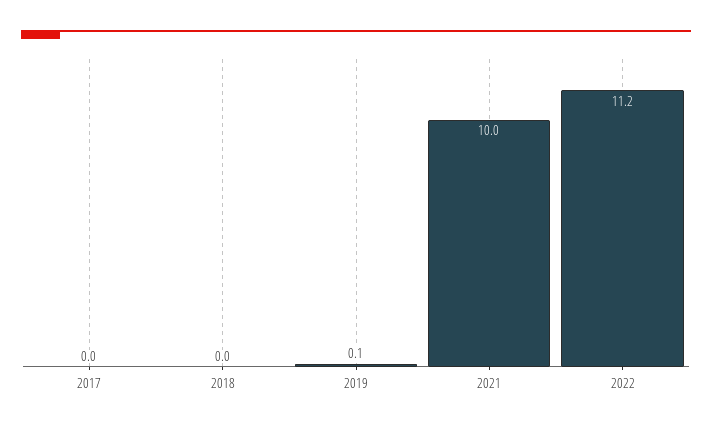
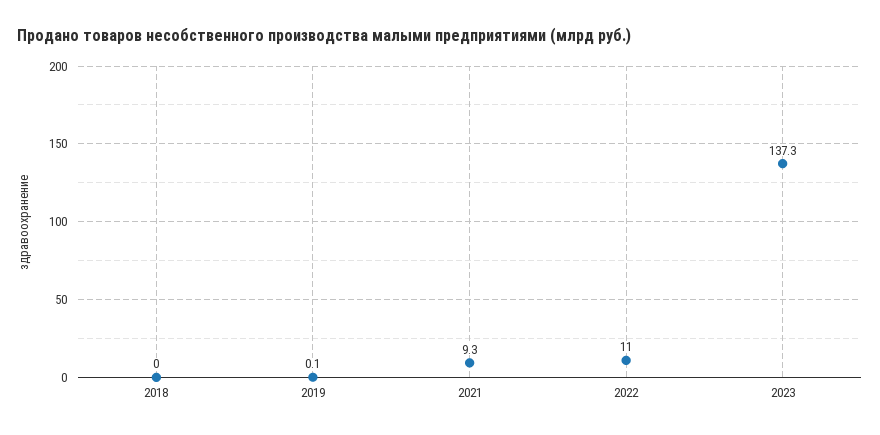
2017: 0 -> none
2021: 10 -> 9.3
2022: 11.2 -> 11
2023: none -> 137.3

